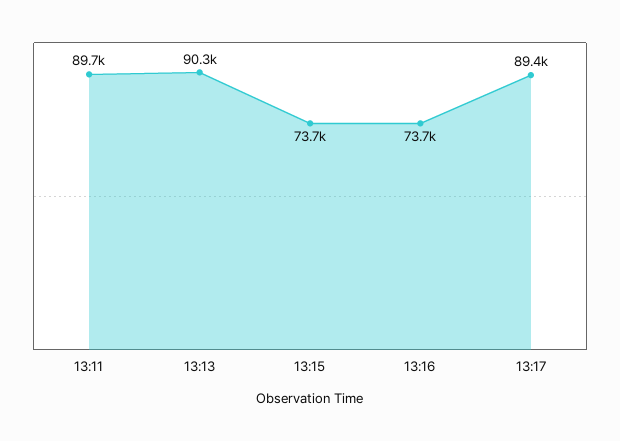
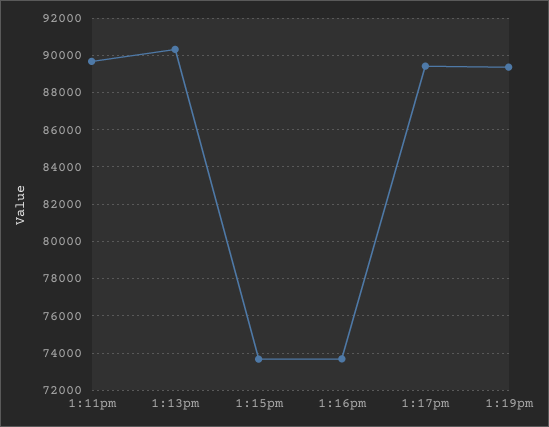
1:19pm: none -> 89500

